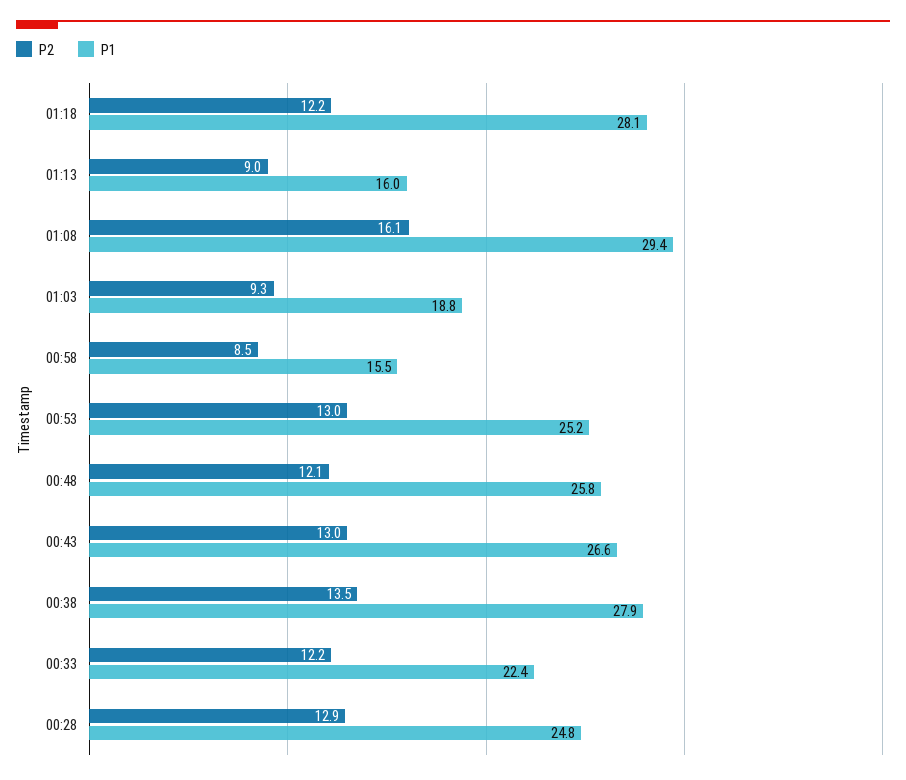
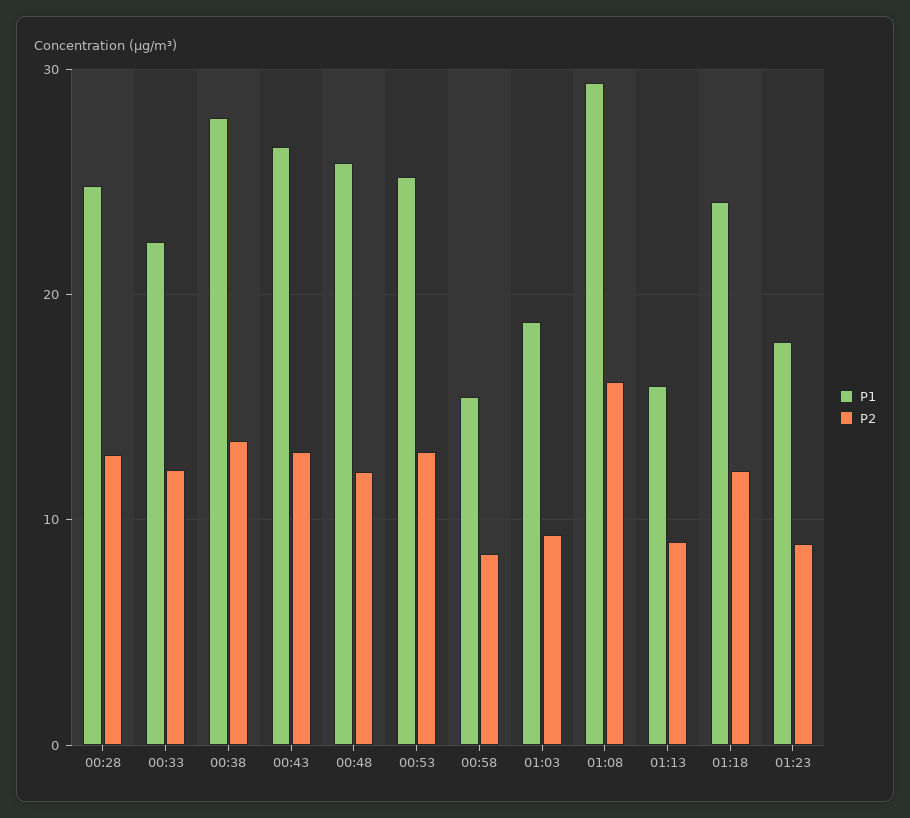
P1, 01:18: 28.1 -> 24
P1, 01:23: none -> 18
P2, 01:23: none -> 9

